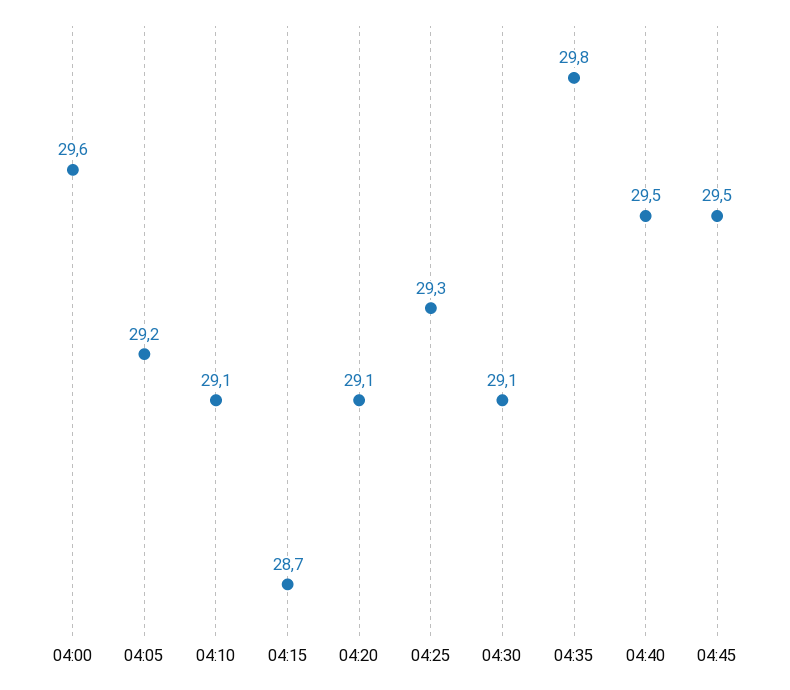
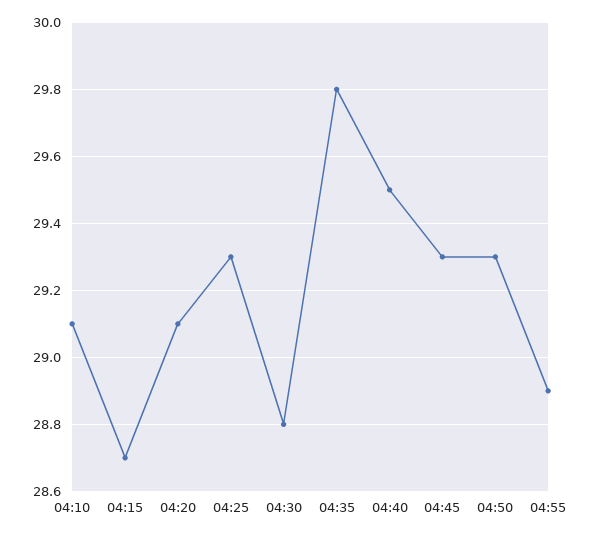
04:00: 29.6 -> none
04:05: 29.2 -> none
04:30: 29.1 -> 28.8
04:45: 29.5 -> 29.3
04:50: none -> 29.3
04:55: none -> 28.9

